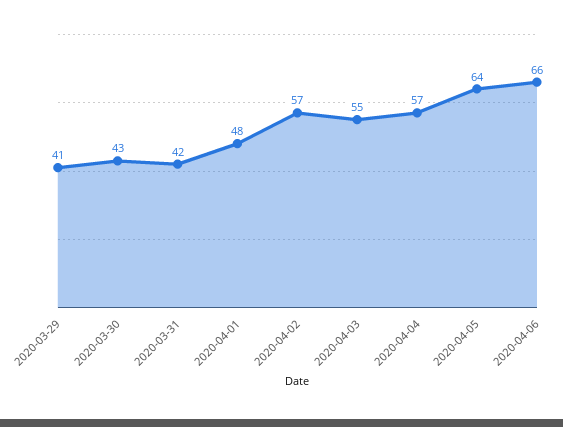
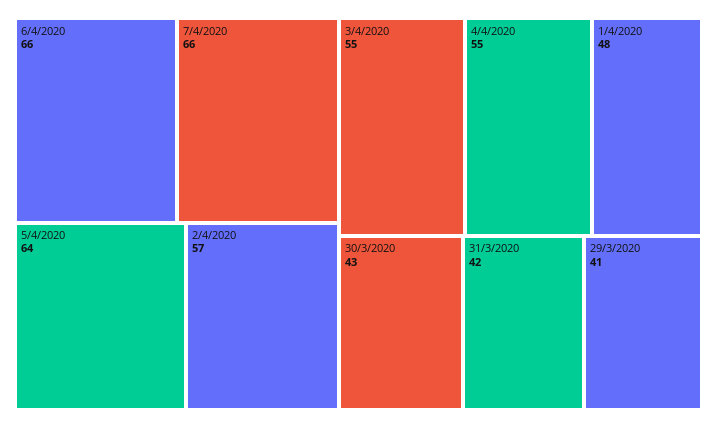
2020-04-04: 57 -> 55
7/4/2020: none -> 66

